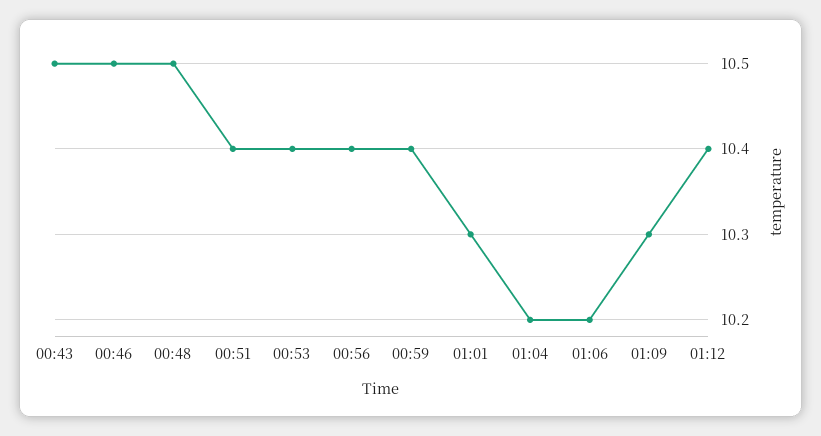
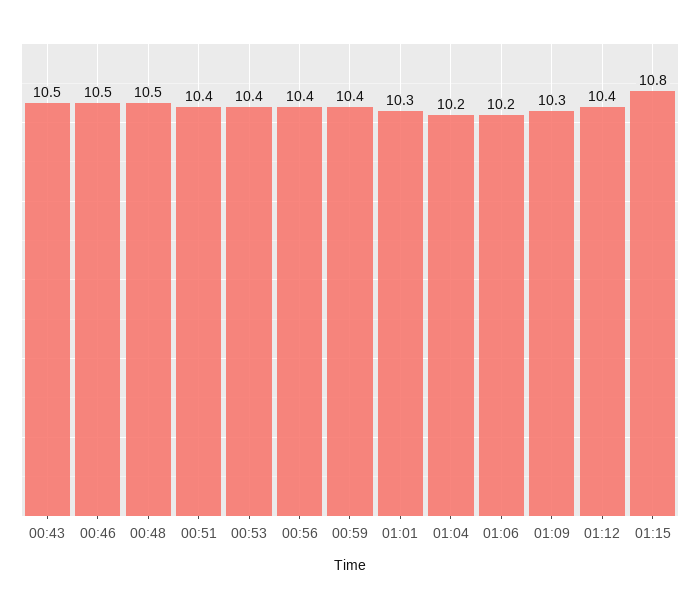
01:15: none -> 10.8

